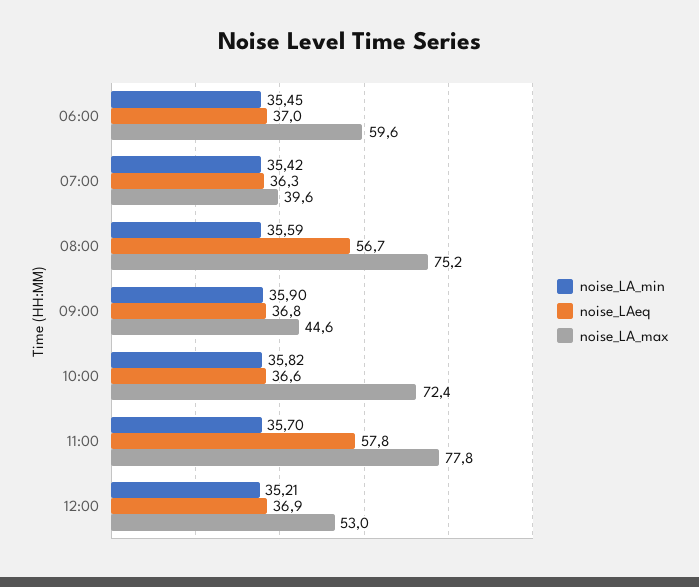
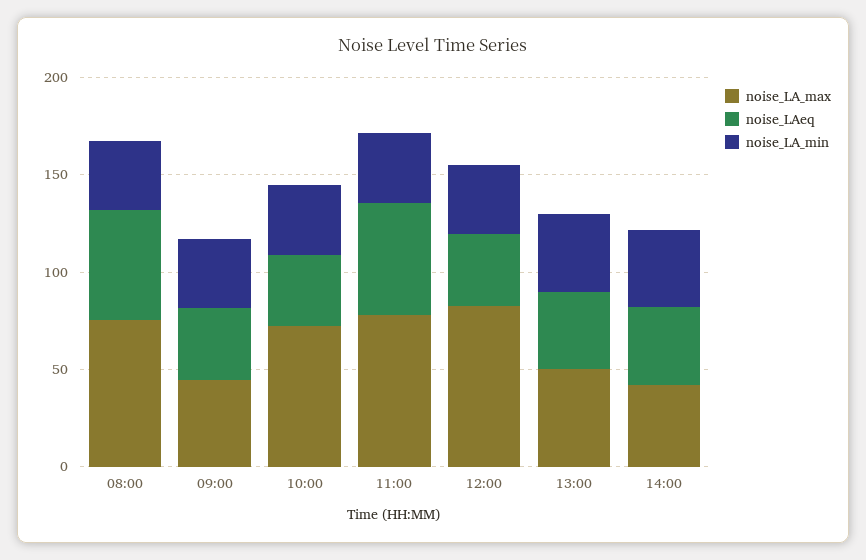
noise_LA_min, 06:00: 35.45 -> none
noise_LAeq, 06:00: 37 -> none
noise_LA_max, 06:00: 59.6 -> none
noise_LA_min, 07:00: 35.42 -> none
noise_LAeq, 07:00: 36.3 -> none
noise_LA_max, 07:00: 39.6 -> none
noise_LA_max, 12:00: 53 -> 80
noise_LA_max, 13:00: none -> 50
noise_LAeq, 13:00: none -> 40
noise_LA_min, 13:00: none -> 40
noise_LA_max, 14:00: none -> 40
noise_LAeq, 14:00: none -> 40
noise_LA_min, 14:00: none -> 40

